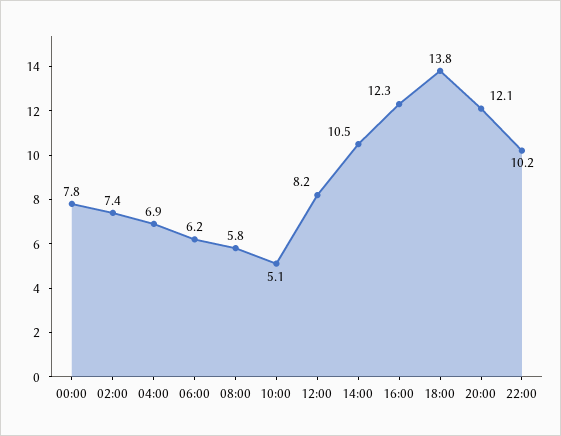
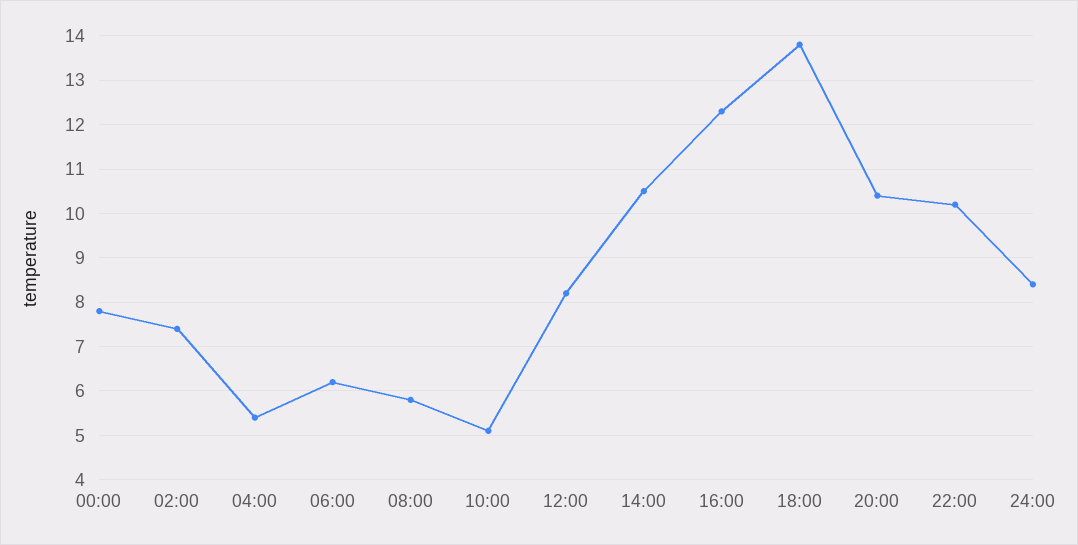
04:00: 6.9 -> 5.5
20:00: 12.1 -> 10.5
24:00: none -> 8.5

